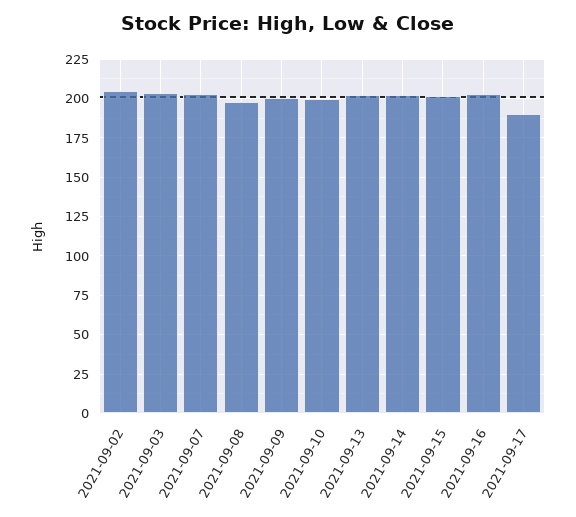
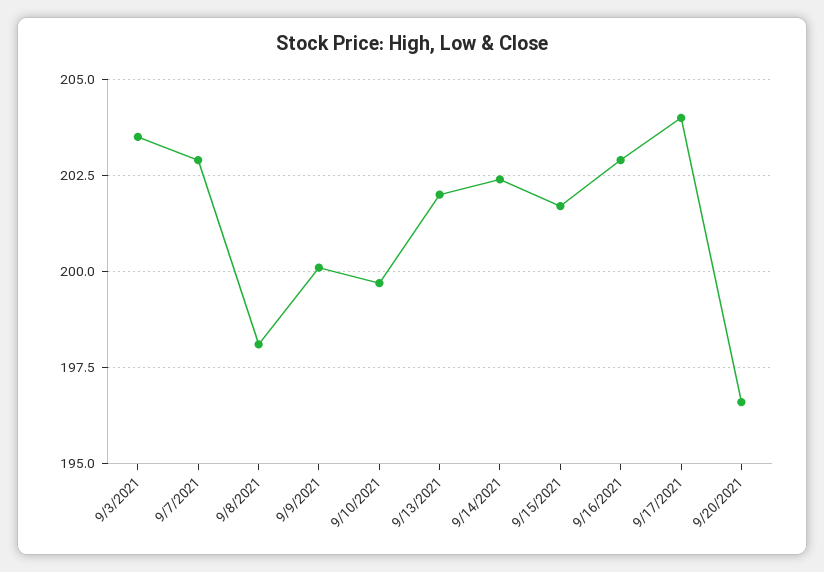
2021-09-02: 205 -> none
2021-09-17: 190 -> 204
9/20/2021: none -> 196.5

